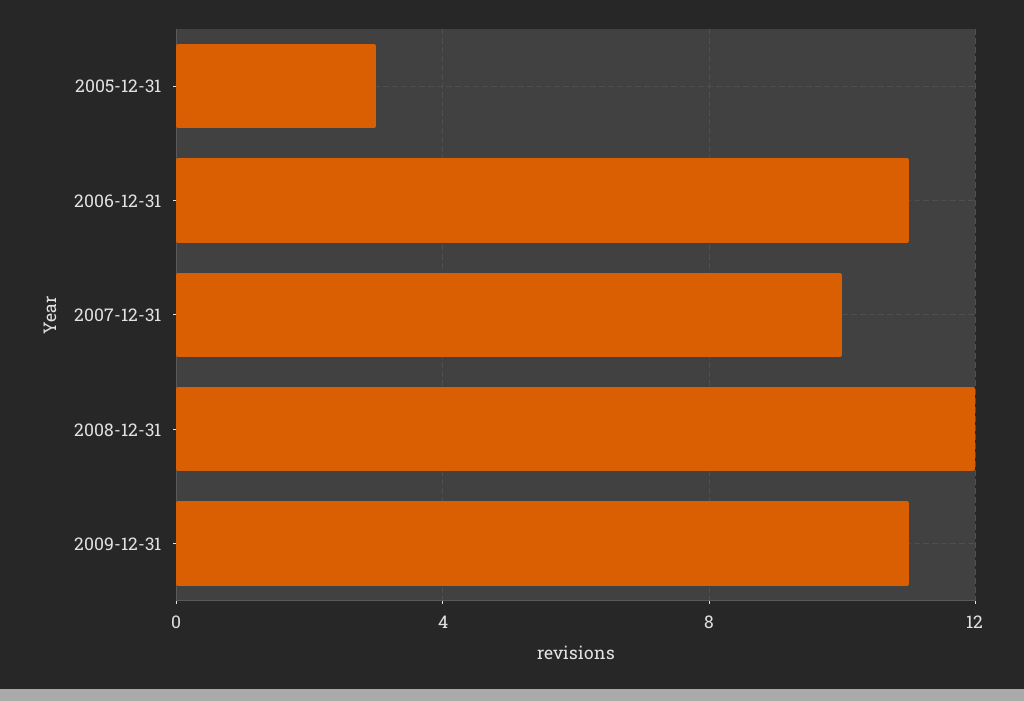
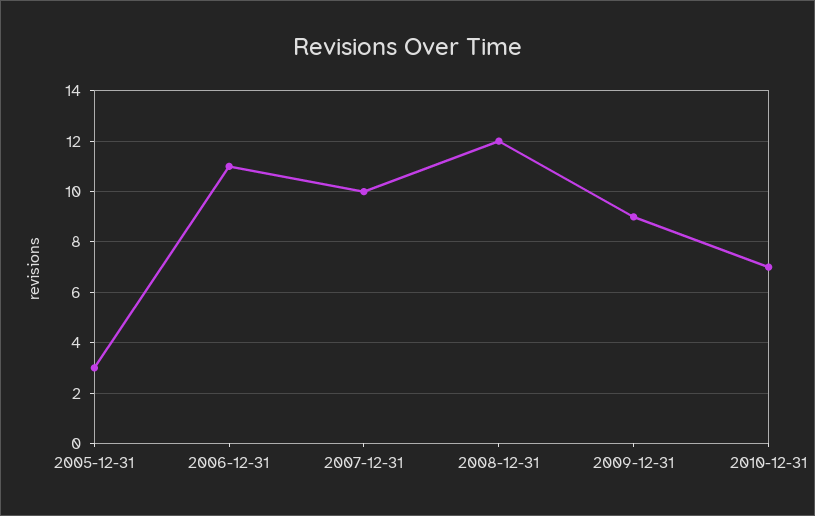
2009-12-31: 11 -> 9
2010-12-31: none -> 7

